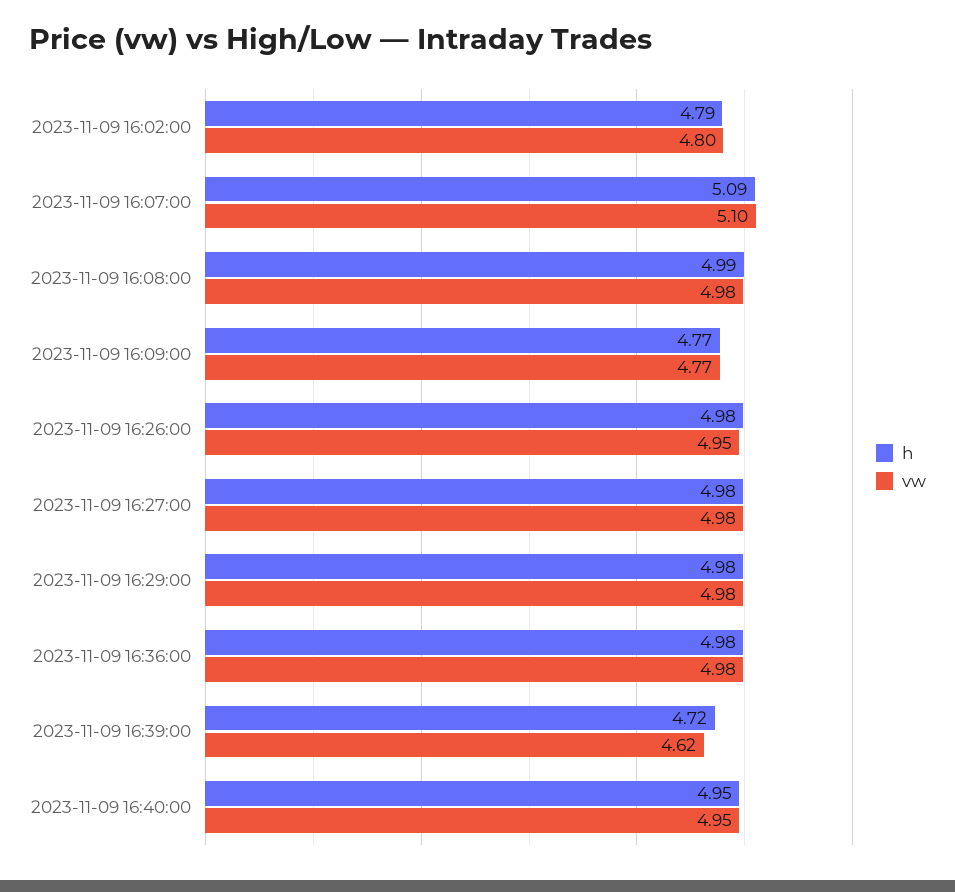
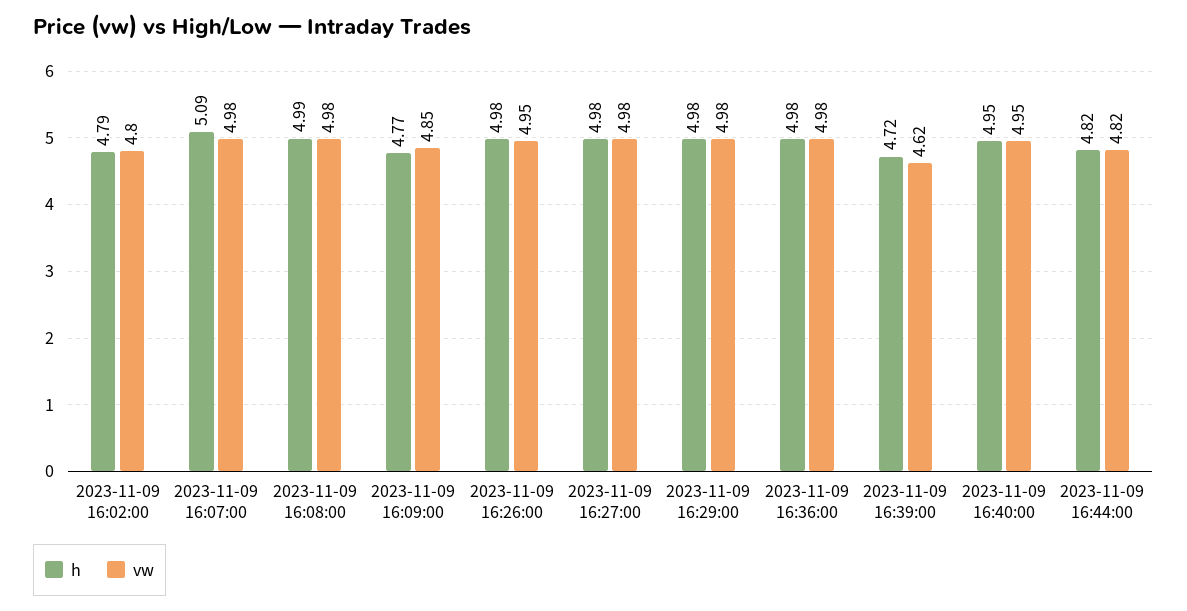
vw, 2023-11-09 16:07:00: 5.1 -> 4.98
vw, 2023-11-09 16:09:00: 4.77 -> 4.85
h, 2023-11-09 16:44:00: none -> 4.82
vw, 2023-11-09 16:44:00: none -> 4.82

